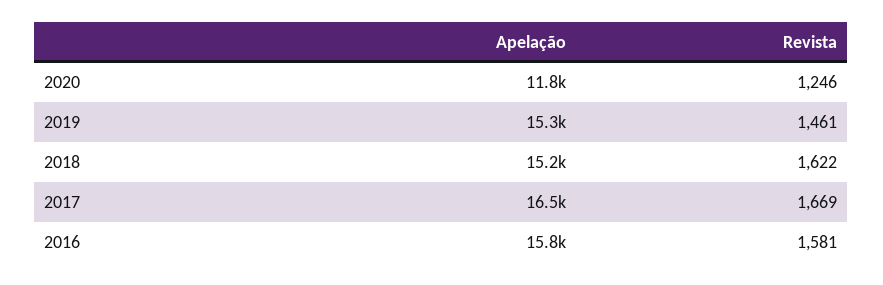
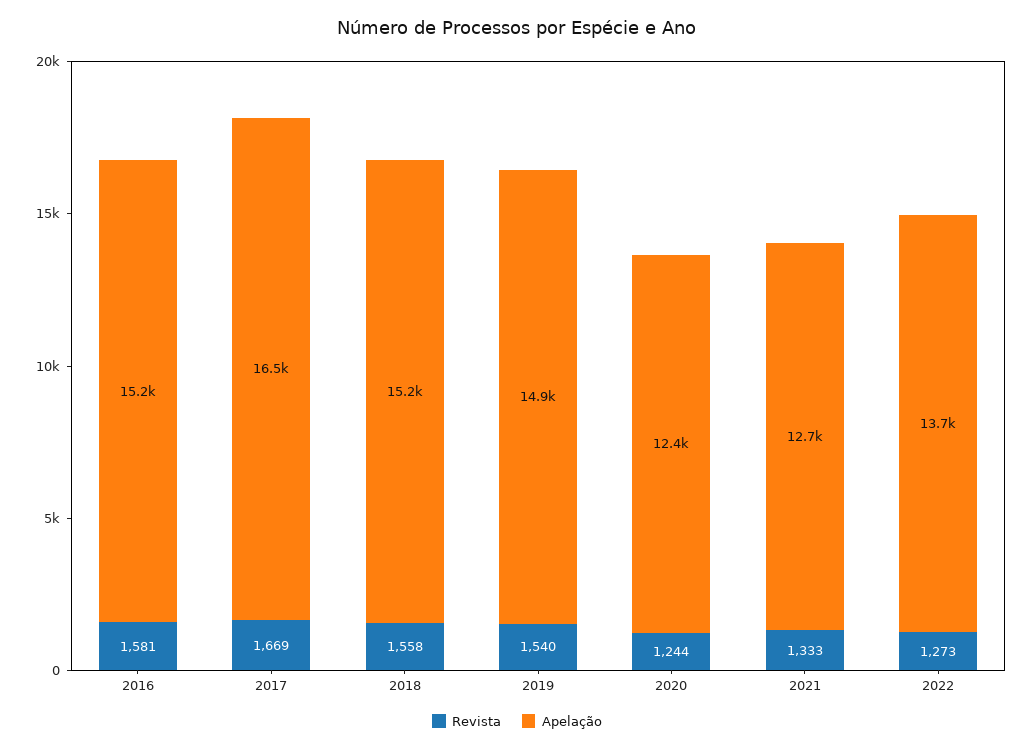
Apelação, 2020: 11800 -> 12400
Revista, 2020: 1246 -> 1244
Apelação, 2019: 15300 -> 14900
Revista, 2019: 1461 -> 1540
Revista, 2018: 1622 -> 1558
Apelação, 2016: 15800 -> 15200
Revista, 2021: none -> 1333
Apelação, 2021: none -> 12700
Revista, 2022: none -> 1273
Apelação, 2022: none -> 13700

